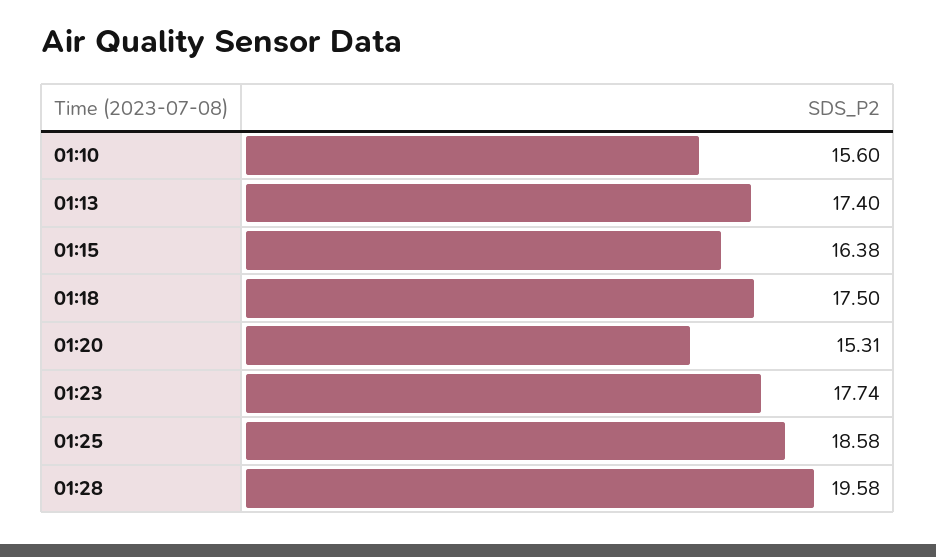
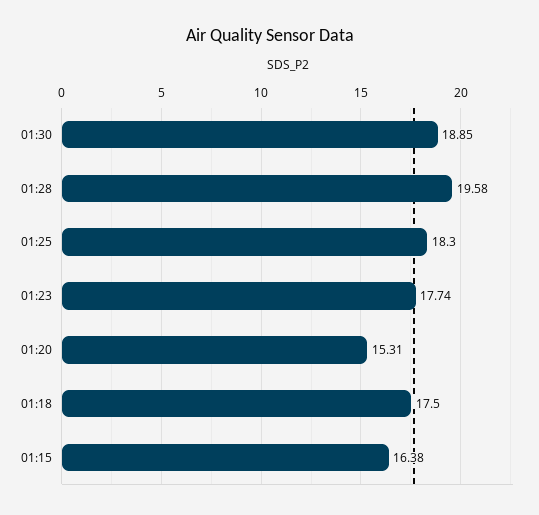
01:10: 15.6 -> none
01:13: 17.4 -> none
01:25: 18.58 -> 18.3
01:30: none -> 18.85

